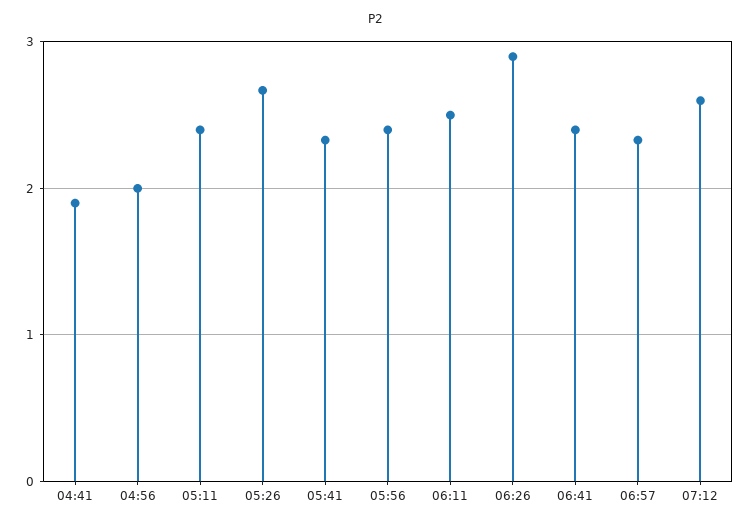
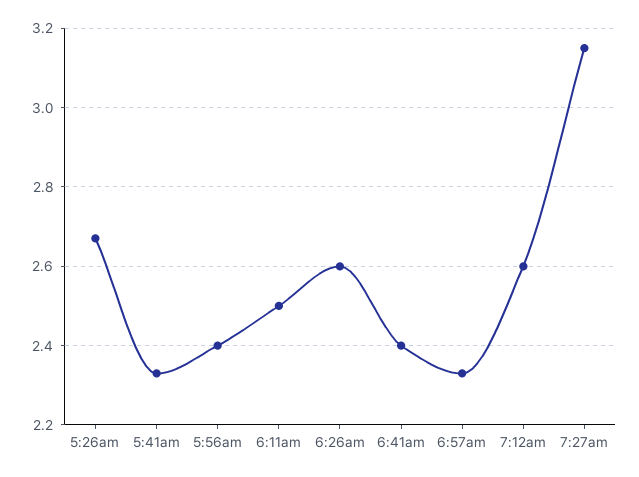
04:41: 1.9 -> none
04:56: 2 -> none
05:11: 2.4 -> none
06:26: 2.9 -> 2.6
7:27am: none -> 3.15

